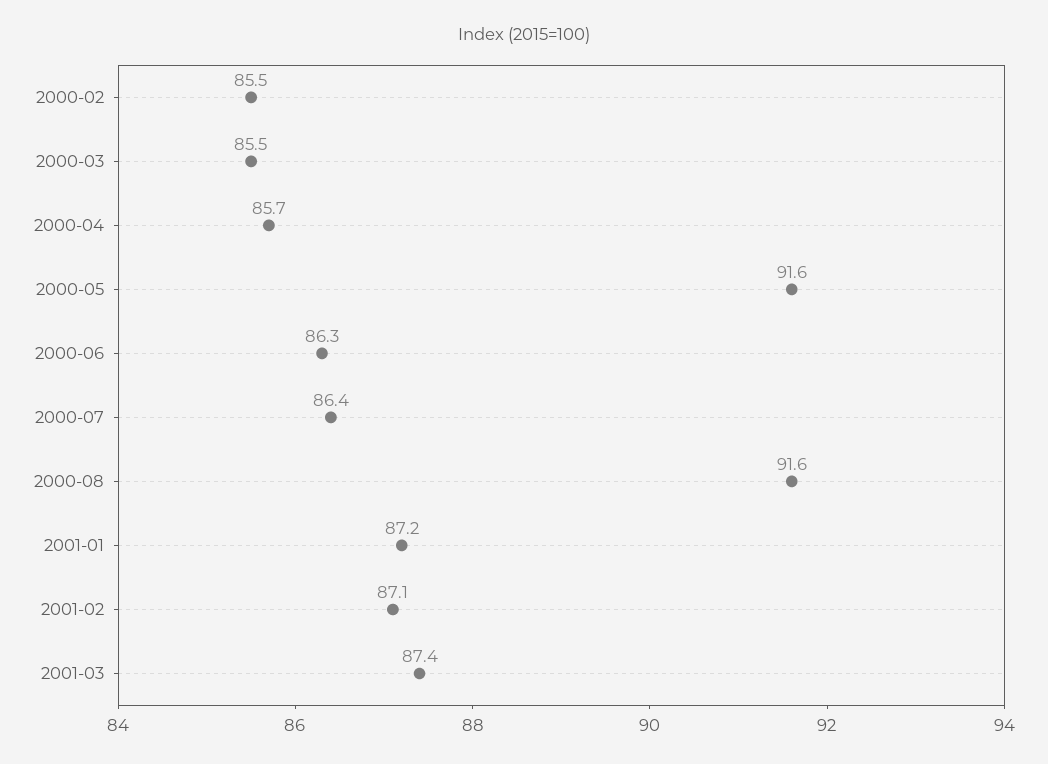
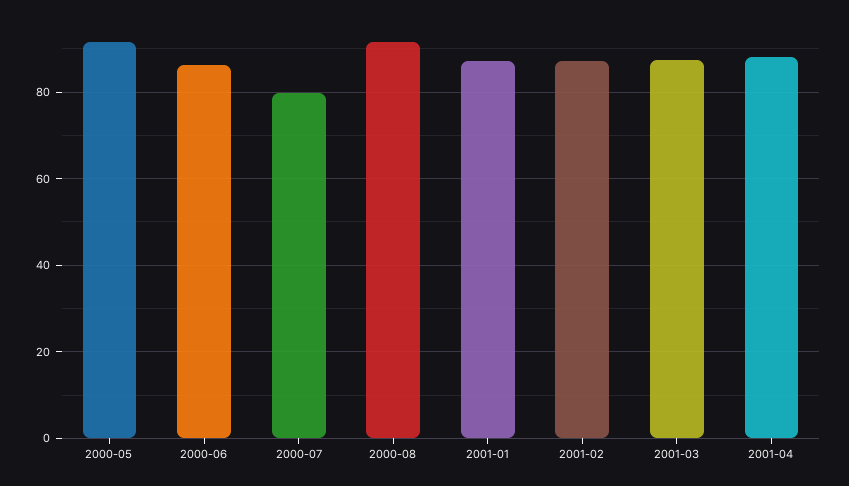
2000-02: 85.5 -> none
2000-03: 85.5 -> none
2000-04: 85.7 -> none
2000-07: 86.4 -> 80
2001-04: none -> 88

